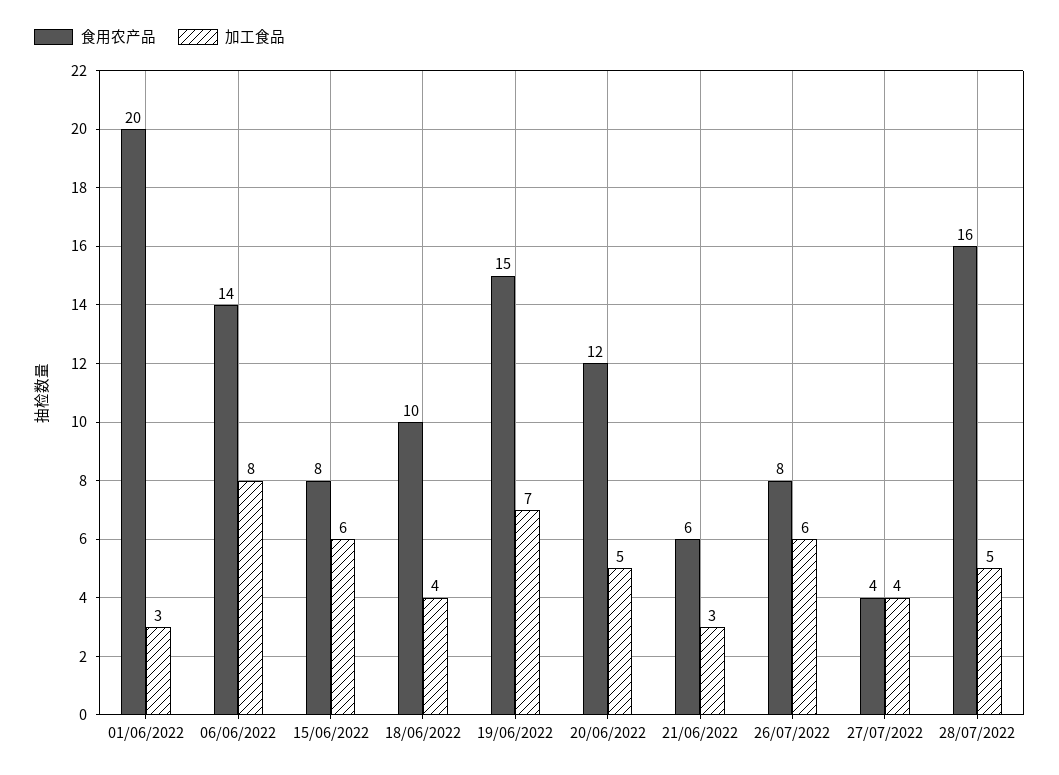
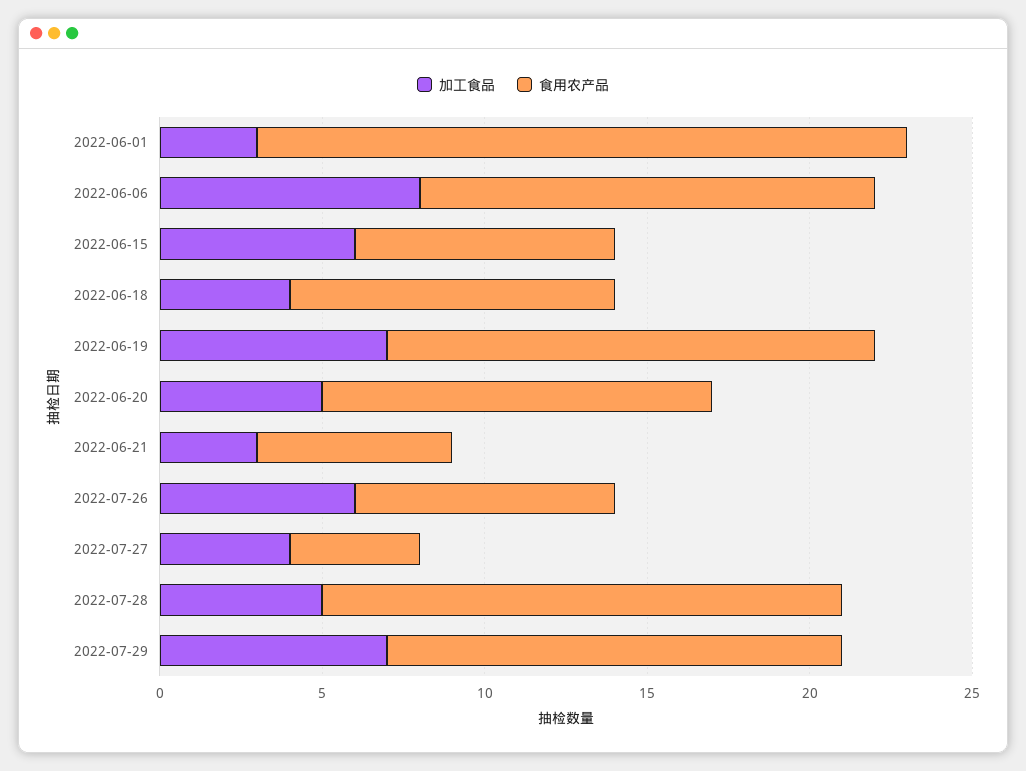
加工食品, 2022-07-29: none -> 7
食用农产品, 2022-07-29: none -> 14

